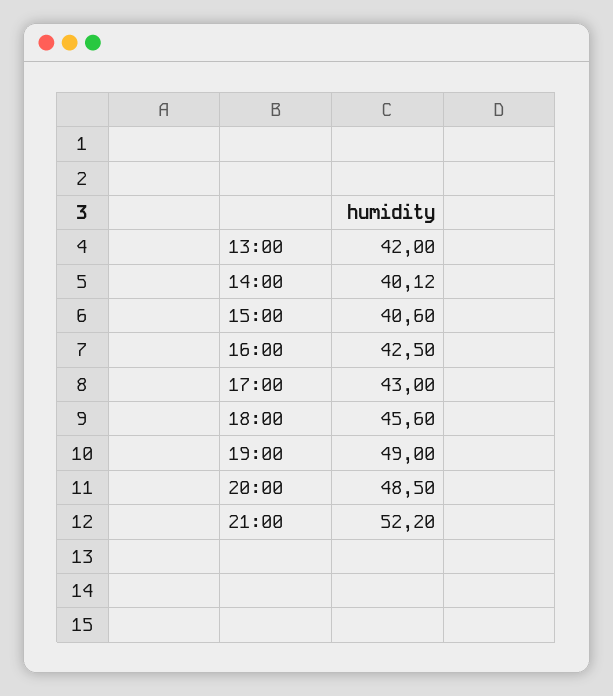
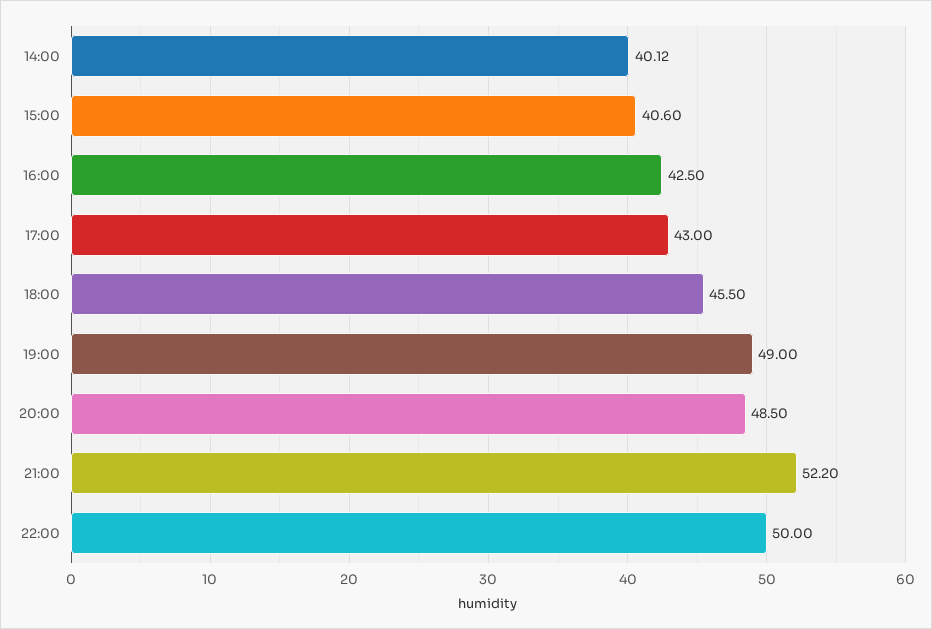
13:00: 42 -> none
18:00: 45.6 -> 45.5
22:00: none -> 50

